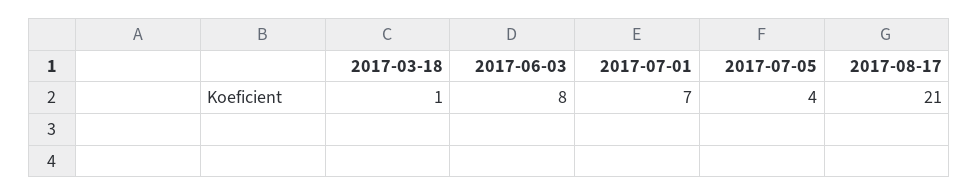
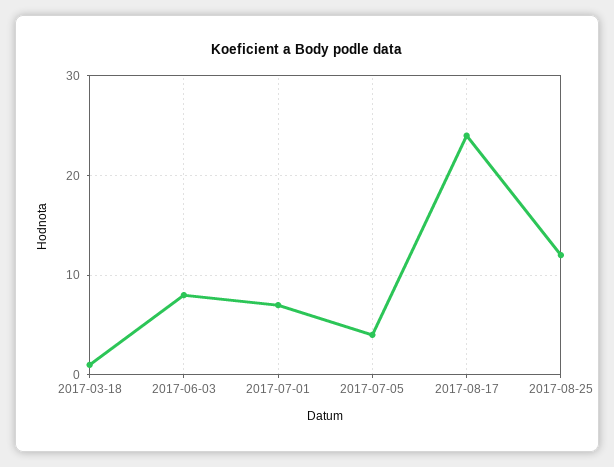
2017-08-17: 21 -> 24
2017-08-25: none -> 12

